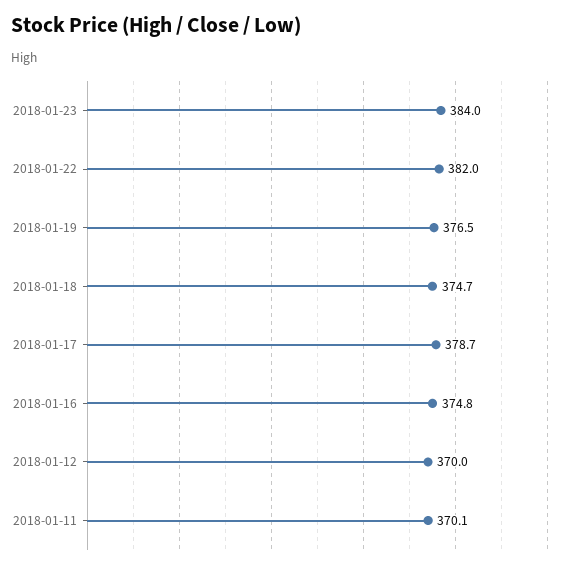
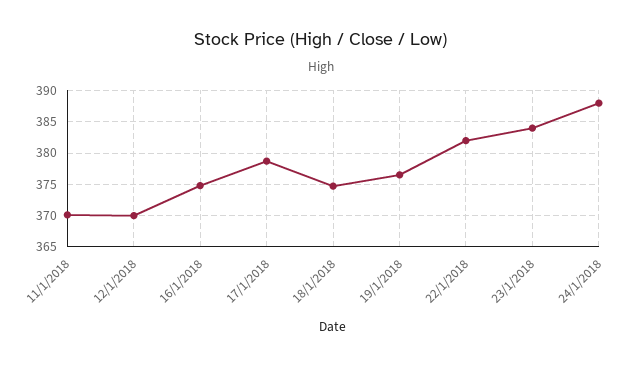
24/1/2018: none -> 388

